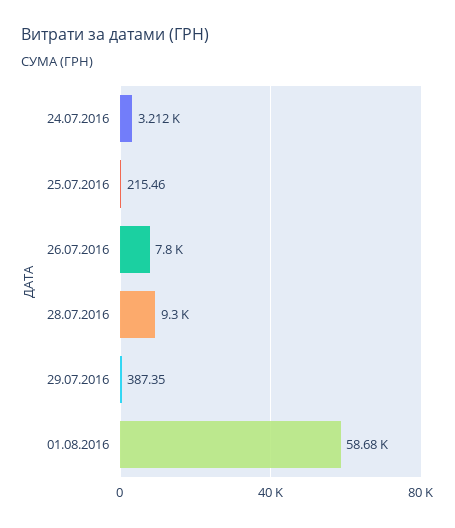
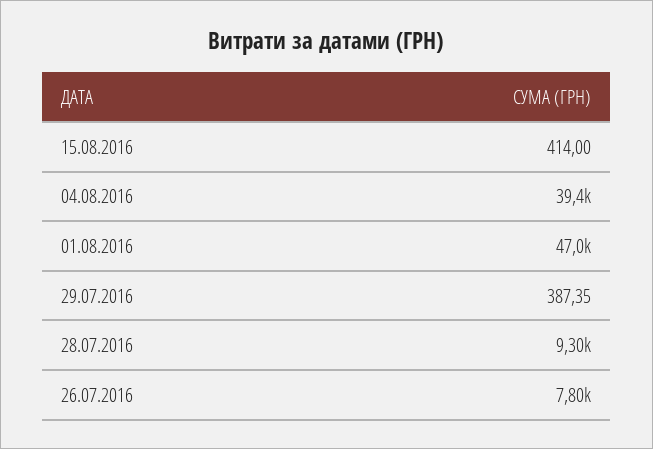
24.07.2016: 3212 -> none
25.07.2016: 215.46 -> none
01.08.2016: 58680 -> 47000
15.08.2016: none -> 414
04.08.2016: none -> 39400

